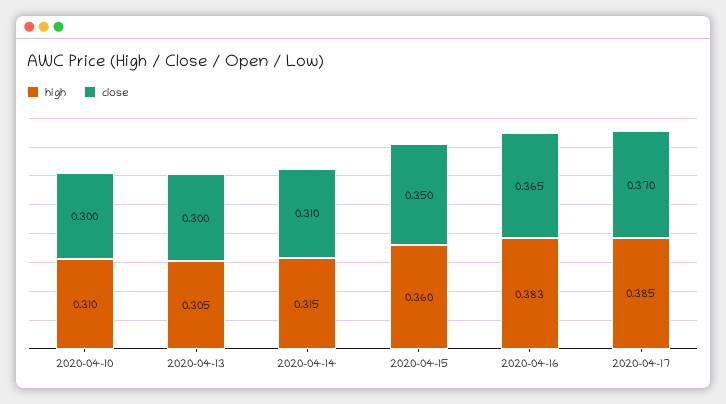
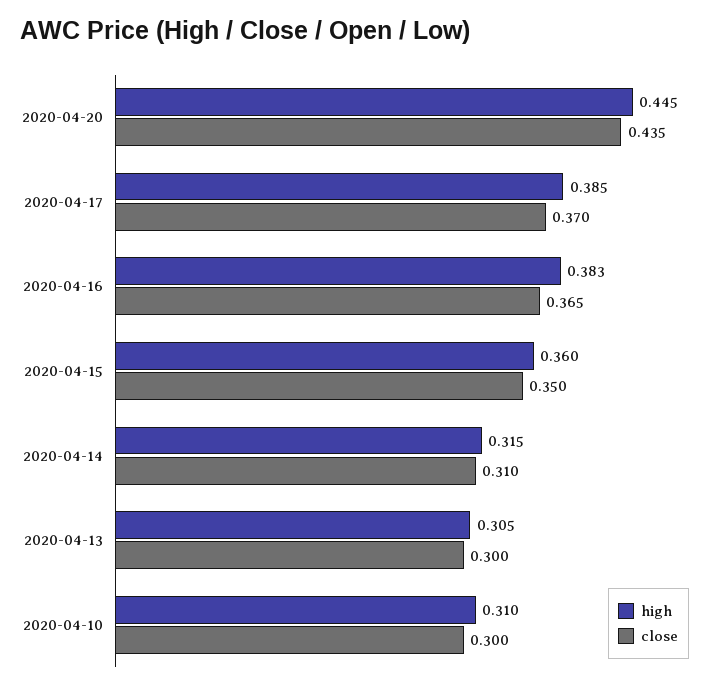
high, 2020-04-20: none -> 0.445
close, 2020-04-20: none -> 0.435

